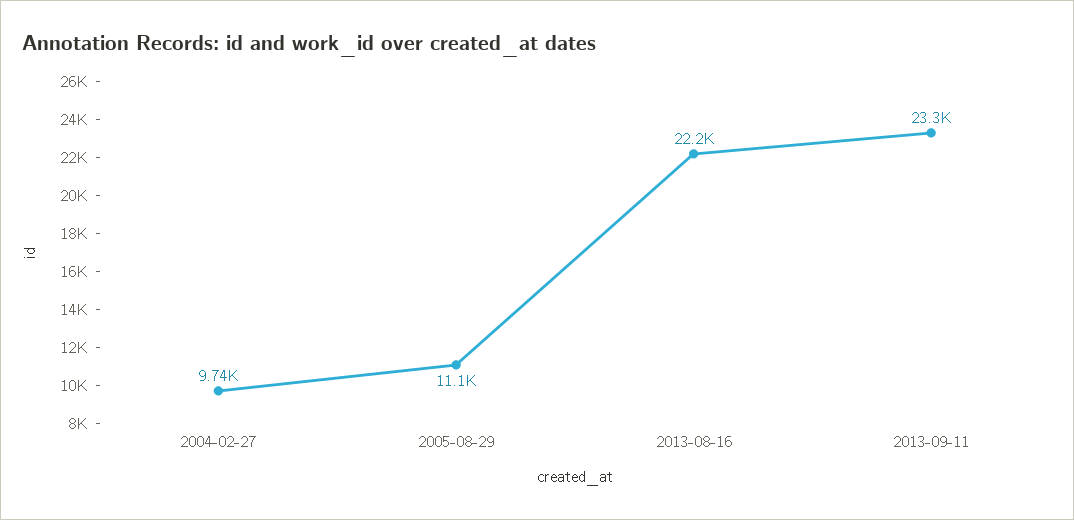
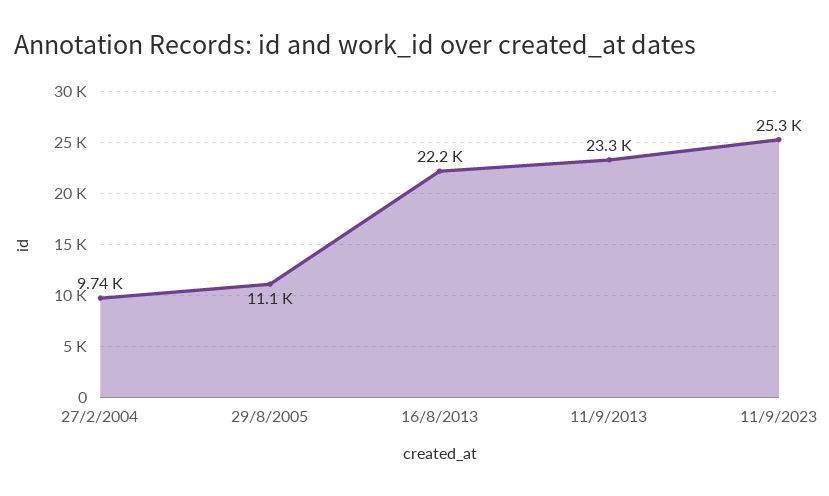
11/9/2023: none -> 25300

